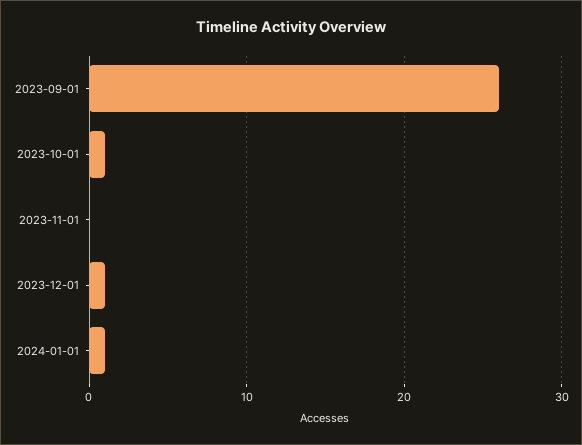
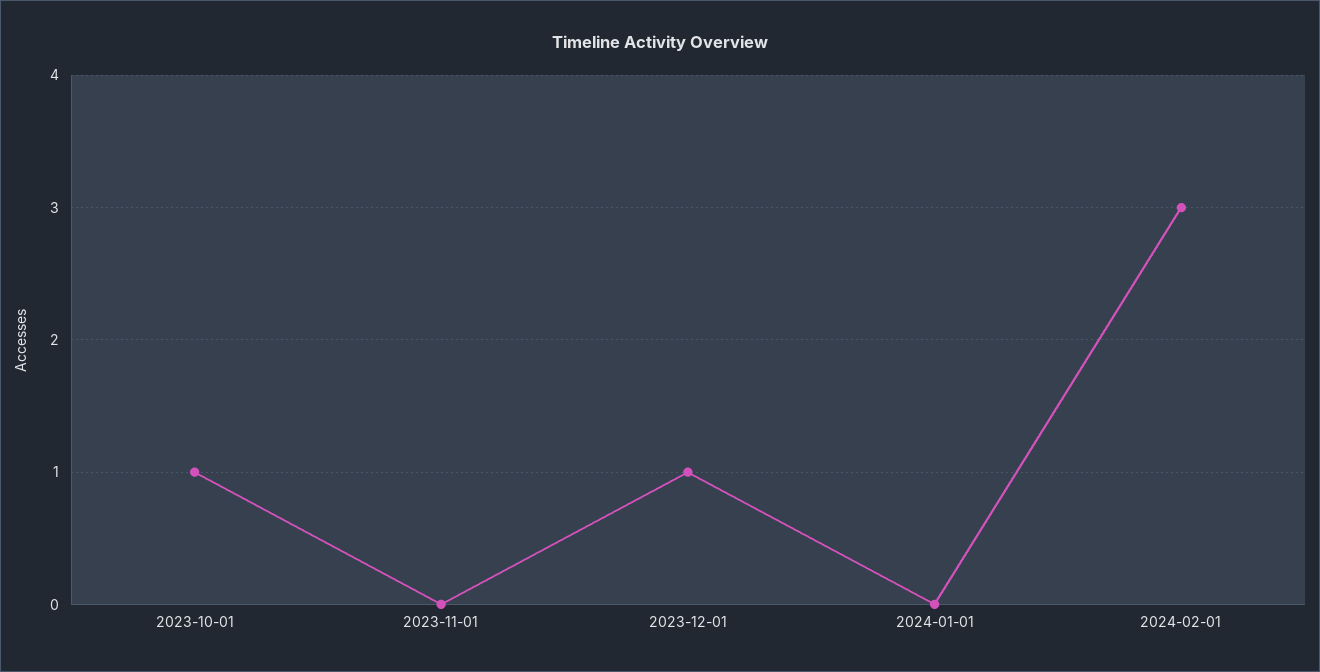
2023-09-01: 26 -> none
2024-01-01: 1 -> 0
2024-02-01: none -> 3

